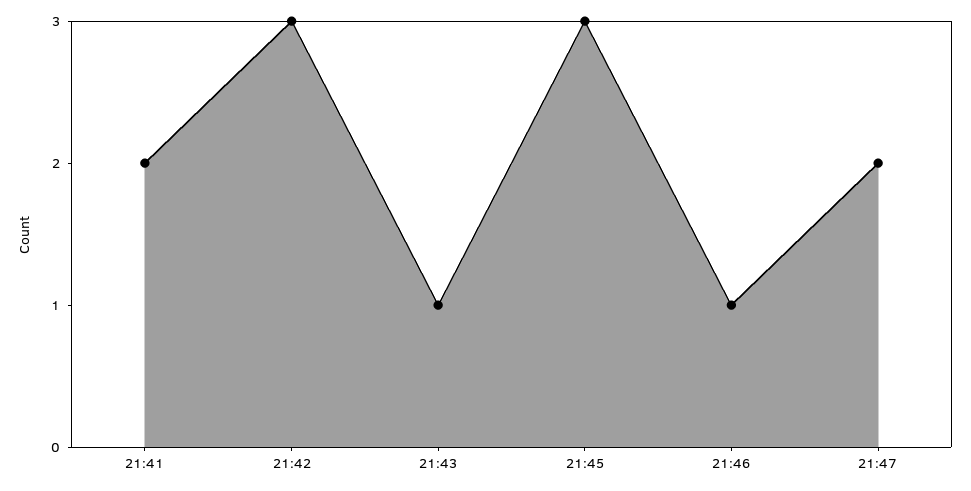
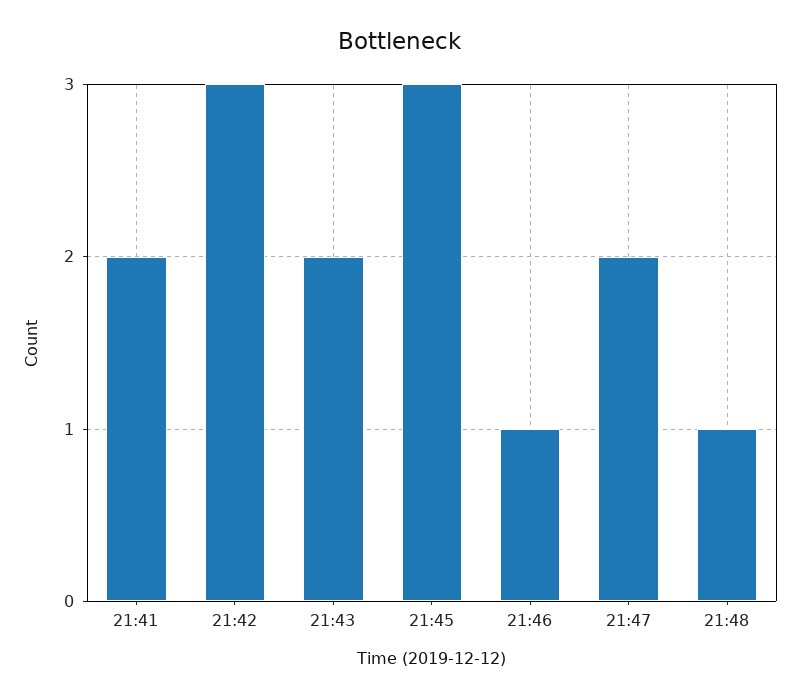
21:43: 1 -> 2
21:48: none -> 1

